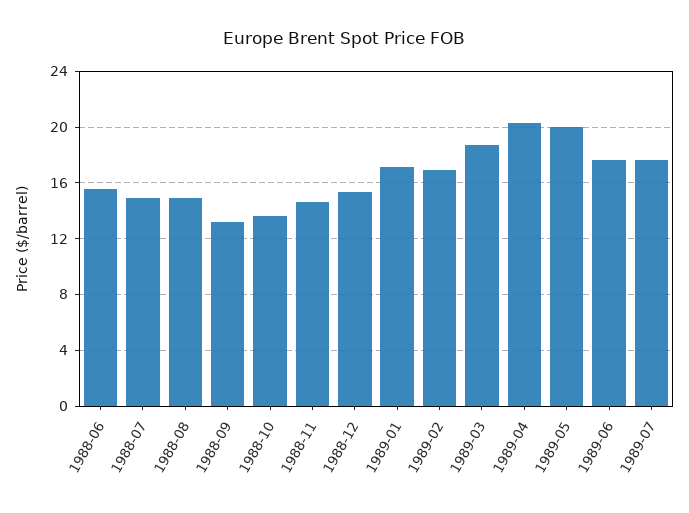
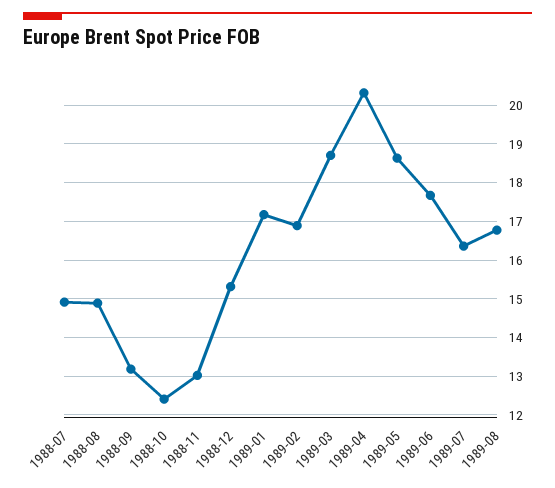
1988-06: 15.5 -> none
1988-10: 13.5 -> 12.4
1988-11: 14.5 -> 13
1989-05: 20 -> 18.6
1989-07: 17.5 -> 16.4
1989-08: none -> 16.8

